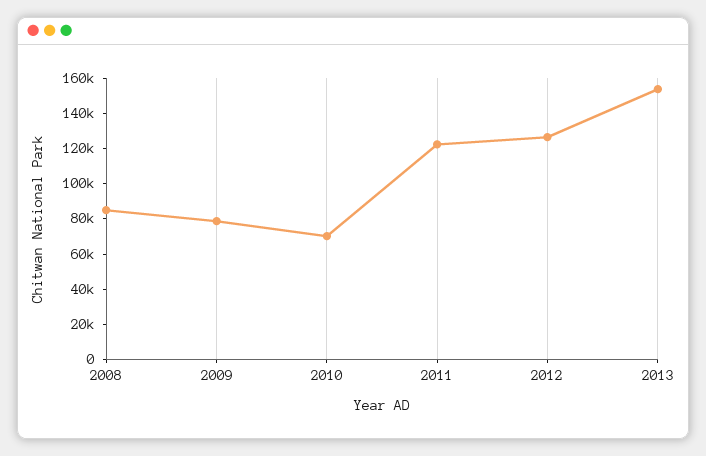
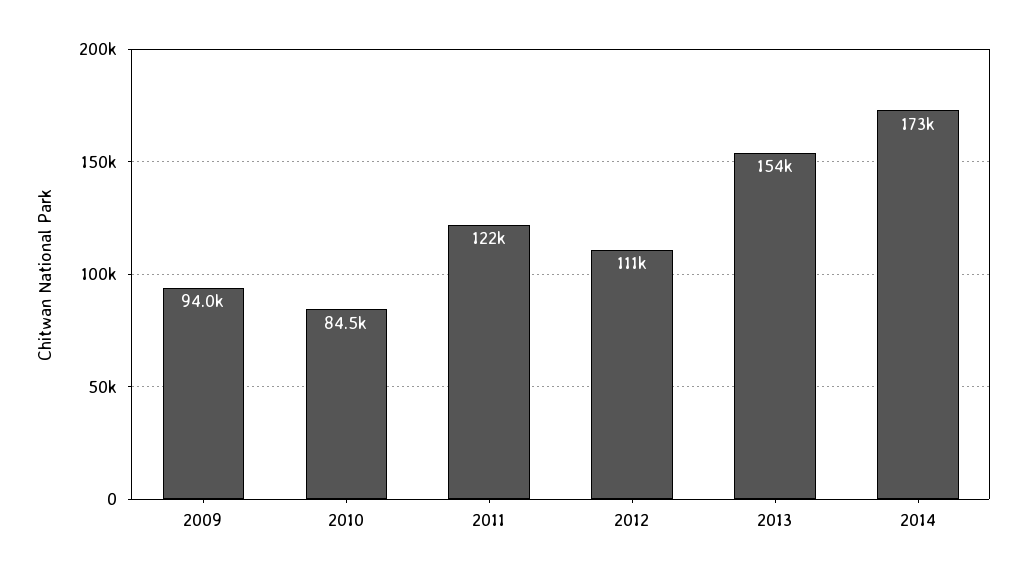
2008: 85000 -> none
2009: 80000 -> 94000
2010: 70000 -> 84500
2012: 125000 -> 111000
2014: none -> 173000

